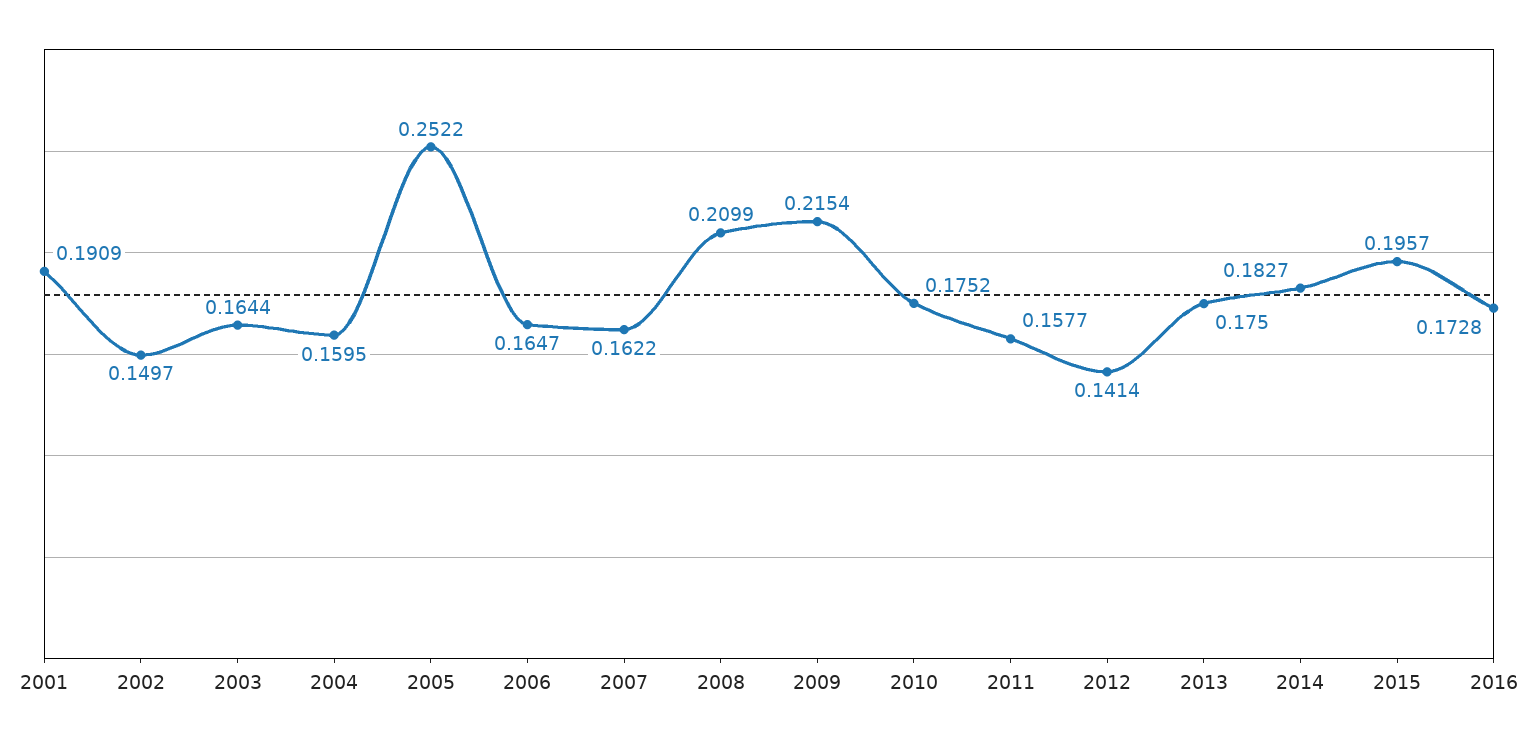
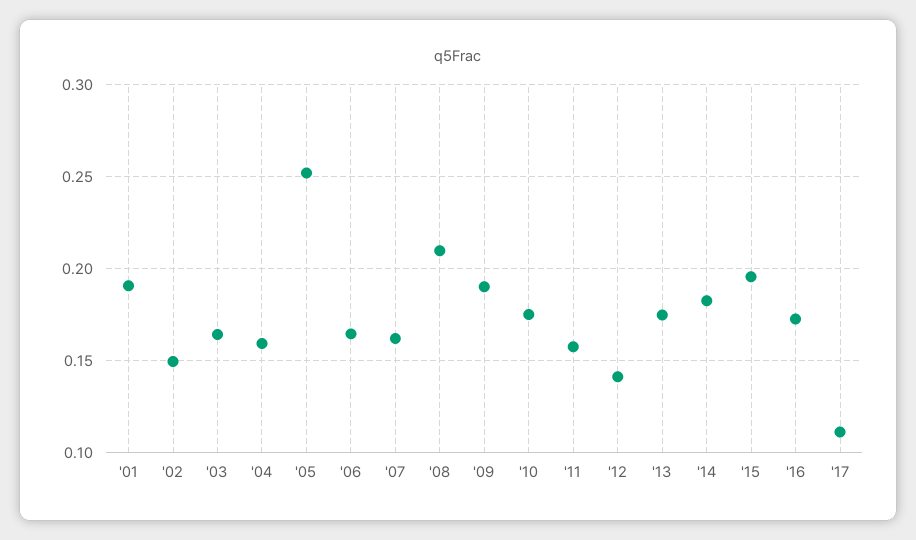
2009: 0.2154 -> 0.19
'17: none -> 0.11

